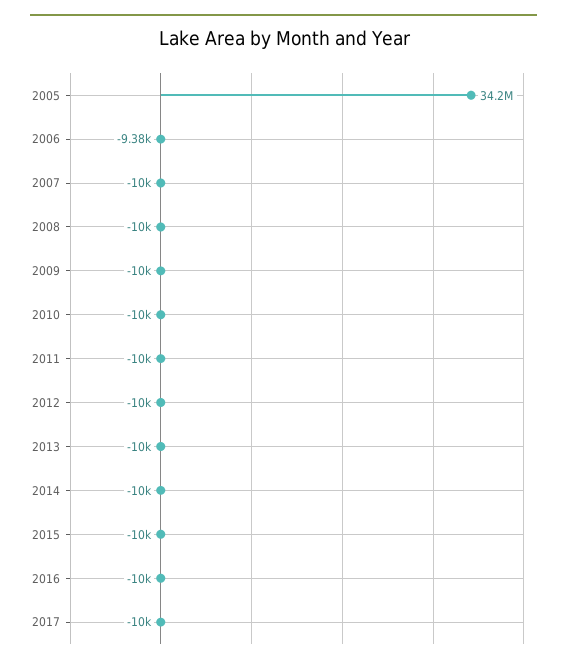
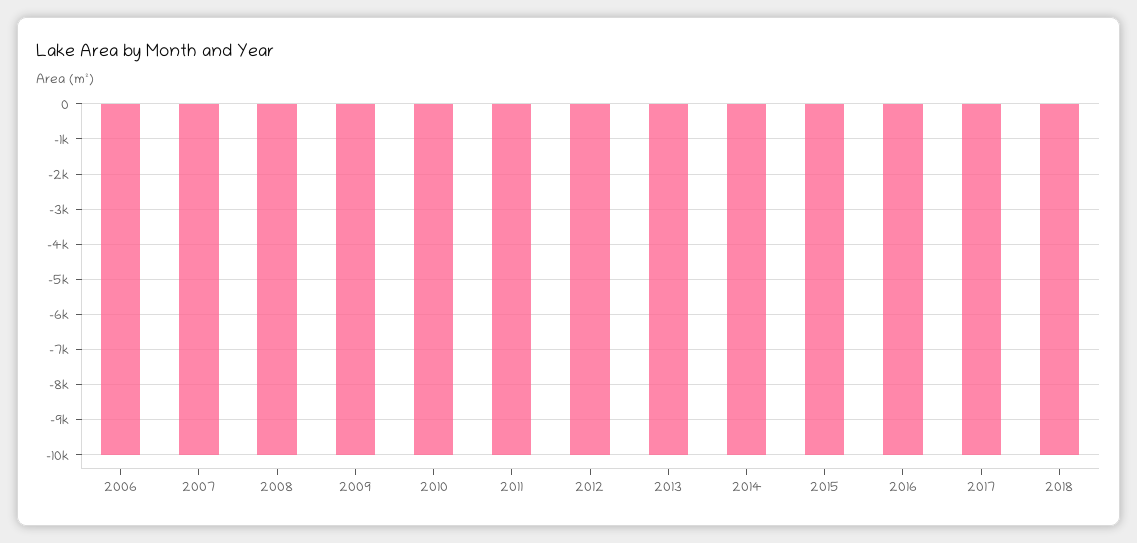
2005: 34200000 -> none
2006: -9380 -> -10000
2018: none -> -10000

